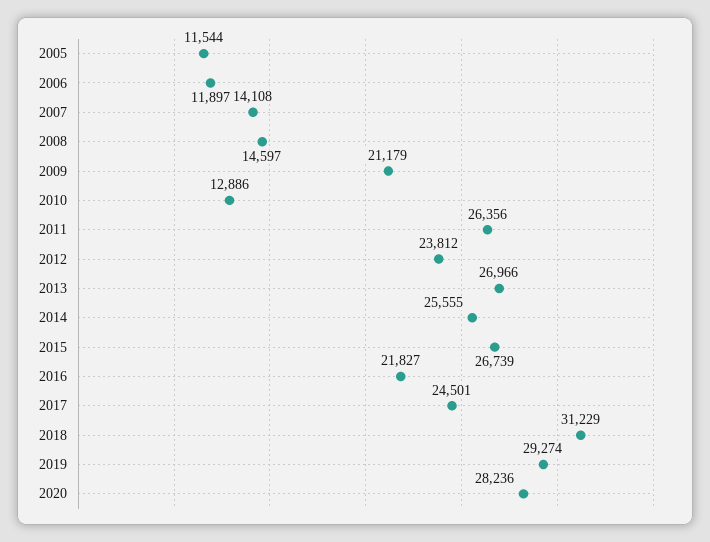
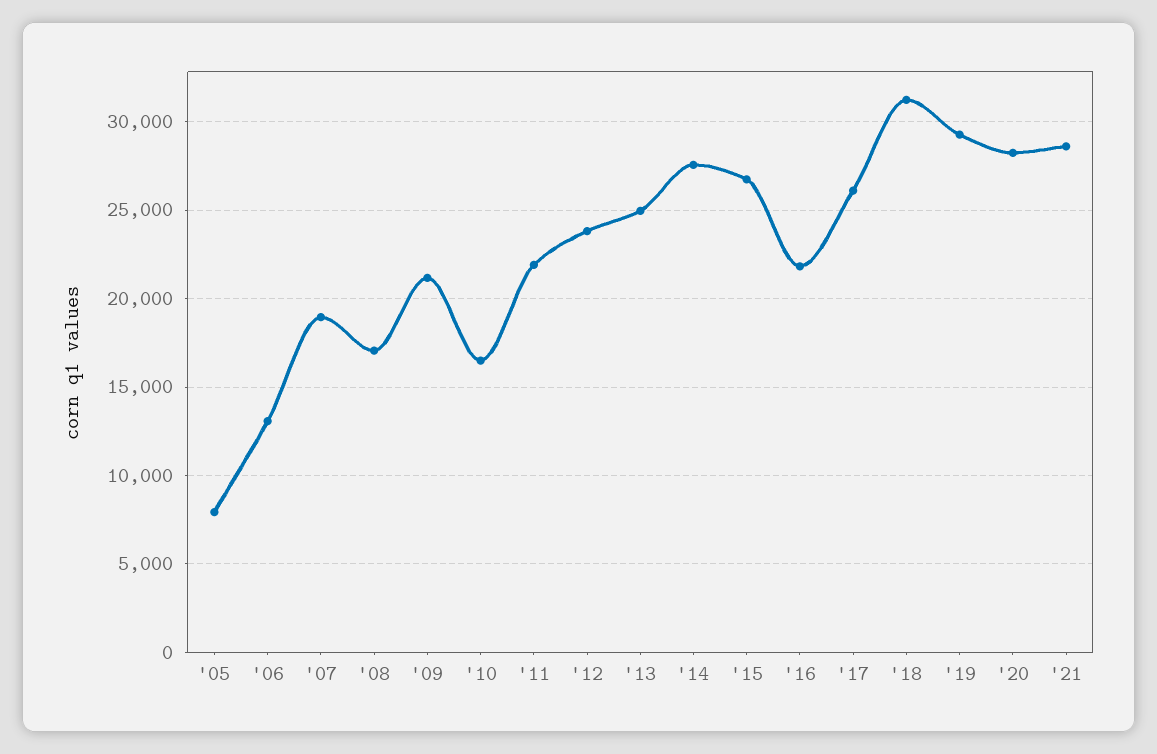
2005: 11544 -> 8000
2006: 11897 -> 13000
2007: 14108 -> 19000
2008: 14597 -> 17000
2010: 12886 -> 16500
2011: 26356 -> 22000
2013: 26966 -> 25000
2014: 25555 -> 27500
2017: 24501 -> 26000
'21: none -> 28500

